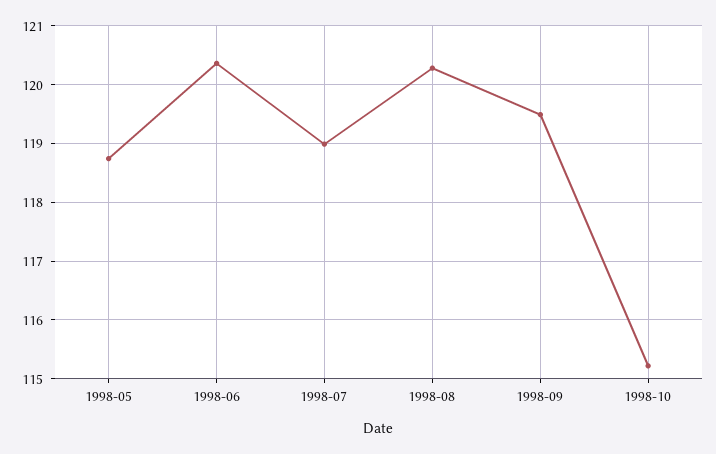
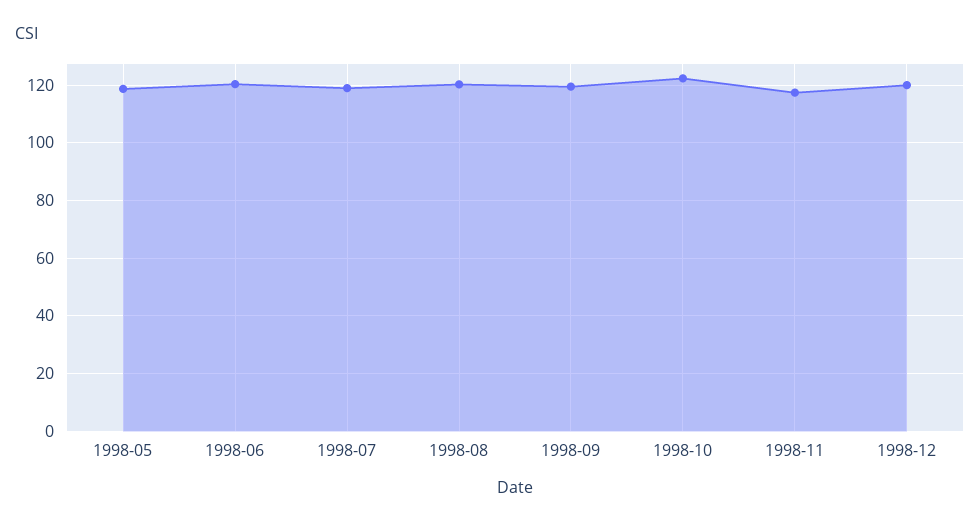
1998-10: 115.2 -> 122.5
1998-11: none -> 117.5
1998-12: none -> 120

